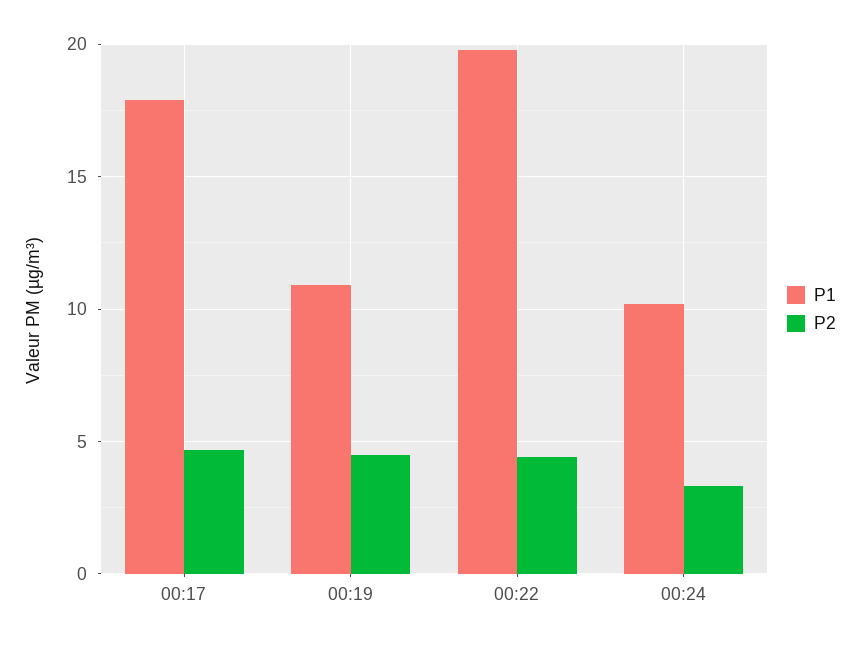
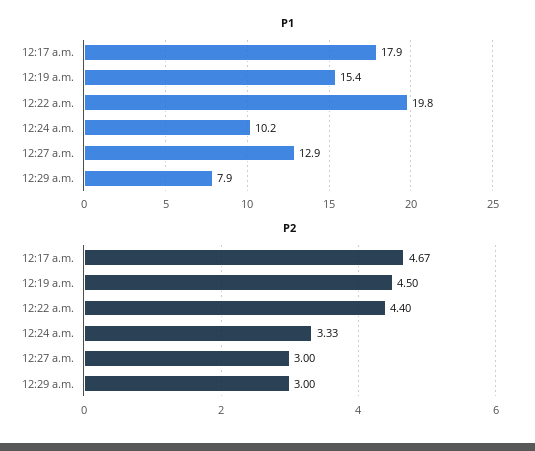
P1, 00:19: 11 -> 15.4
P1, 12:27 a.m.: none -> 12.9
P1, 12:29 a.m.: none -> 7.9
P2, 12:27 a.m.: none -> 3
P2, 12:29 a.m.: none -> 3

